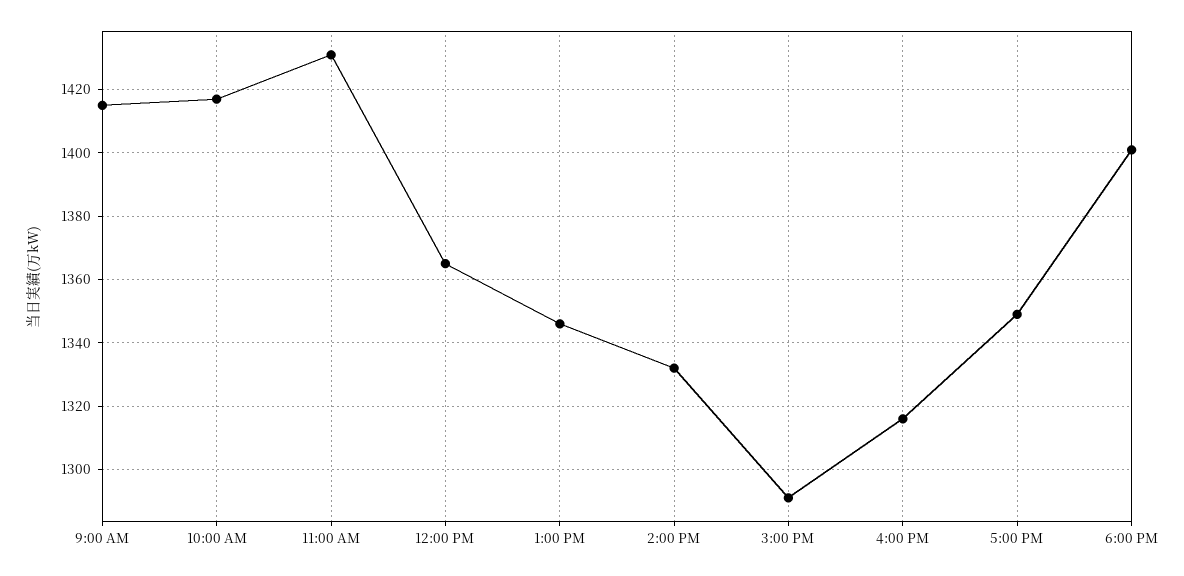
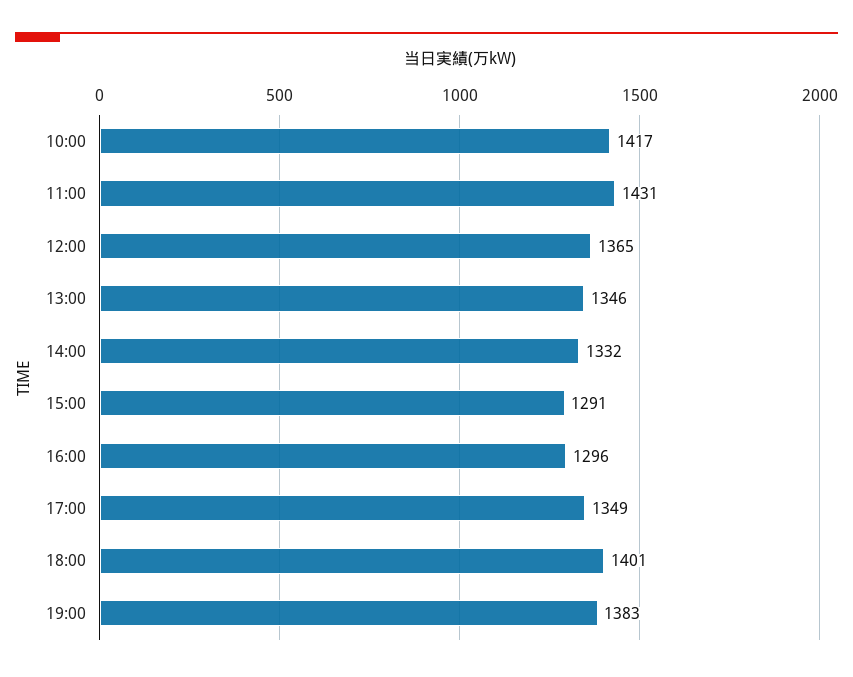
9:00 AM: 1415 -> none
4:00 PM: 1315 -> 1296
19:00: none -> 1383

